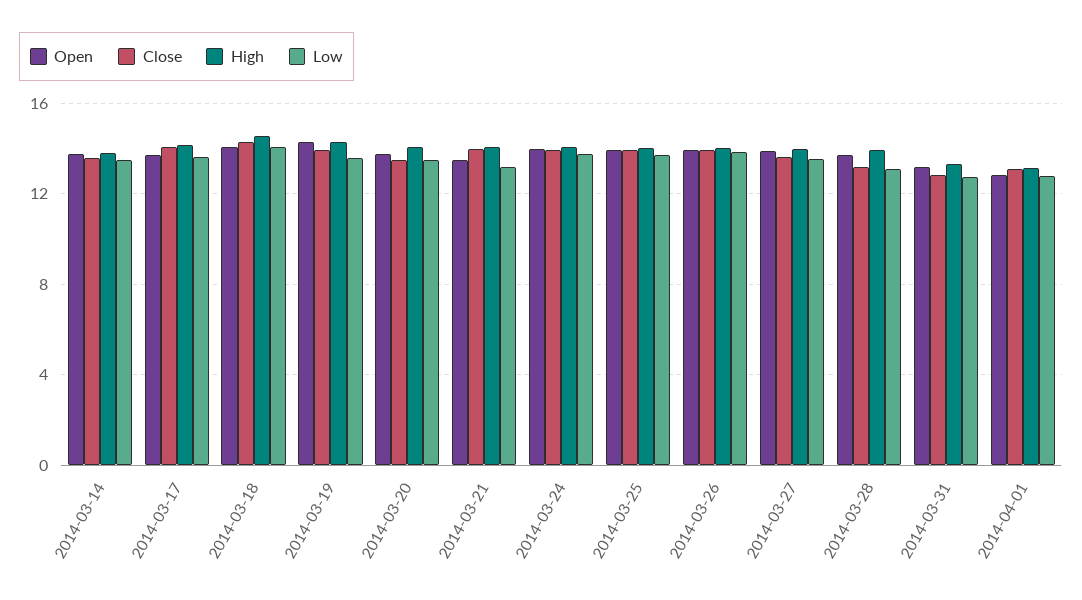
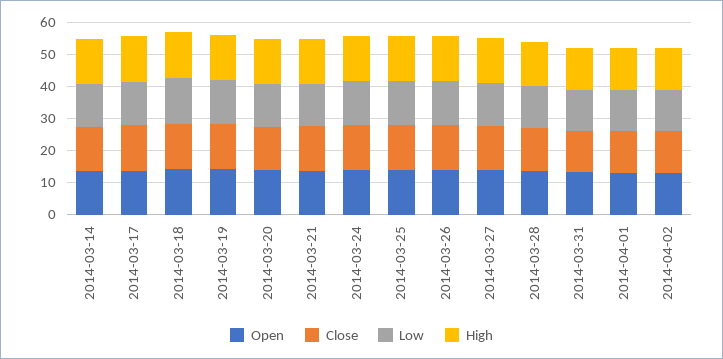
Open, 2014-04-02: none -> 12.5
Close, 2014-04-02: none -> 12.5
Low, 2014-04-02: none -> 12.5
High, 2014-04-02: none -> 12.5

